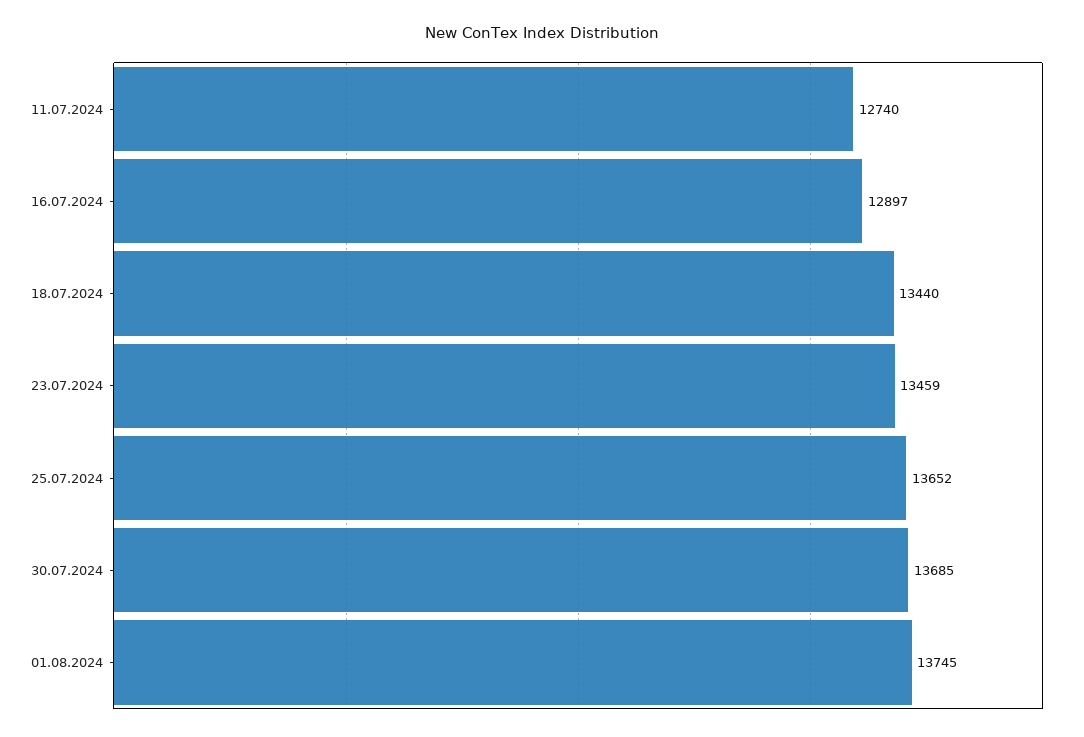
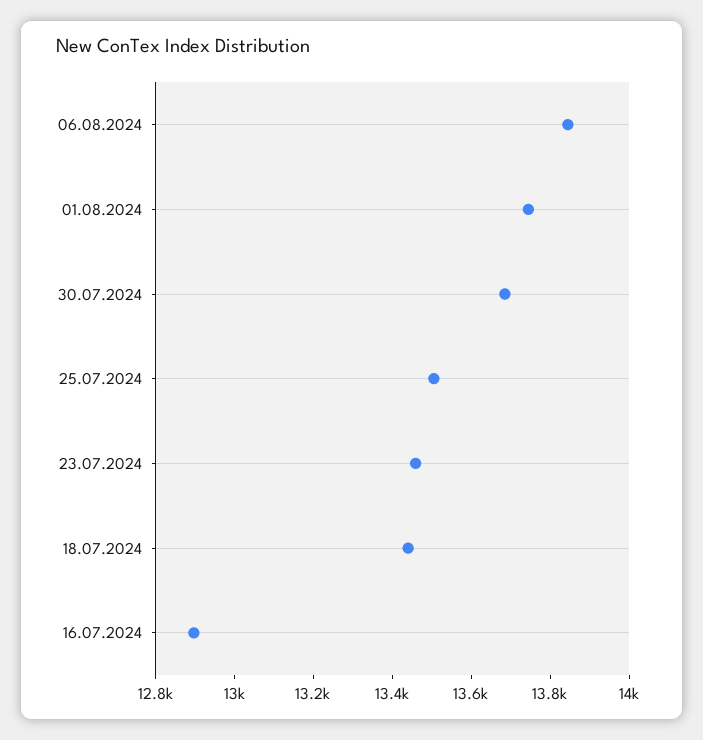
11.07.2024: 12740 -> none
25.07.2024: 13652 -> 13500
06.08.2024: none -> 13850

